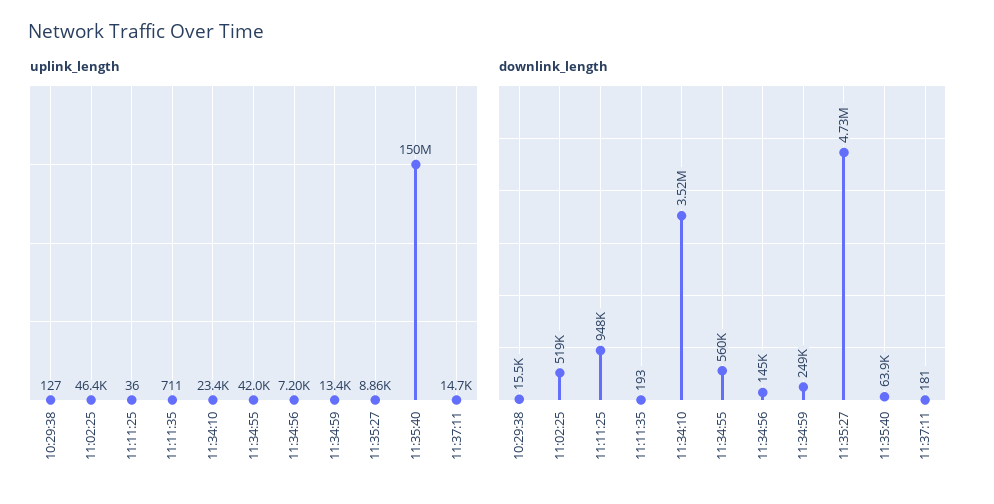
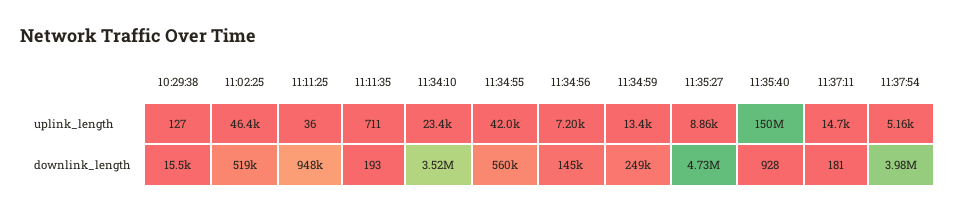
downlink_length, 11:35:40: 63900 -> 928
uplink_length, 11:37:54: none -> 5160
downlink_length, 11:37:54: none -> 3980000

